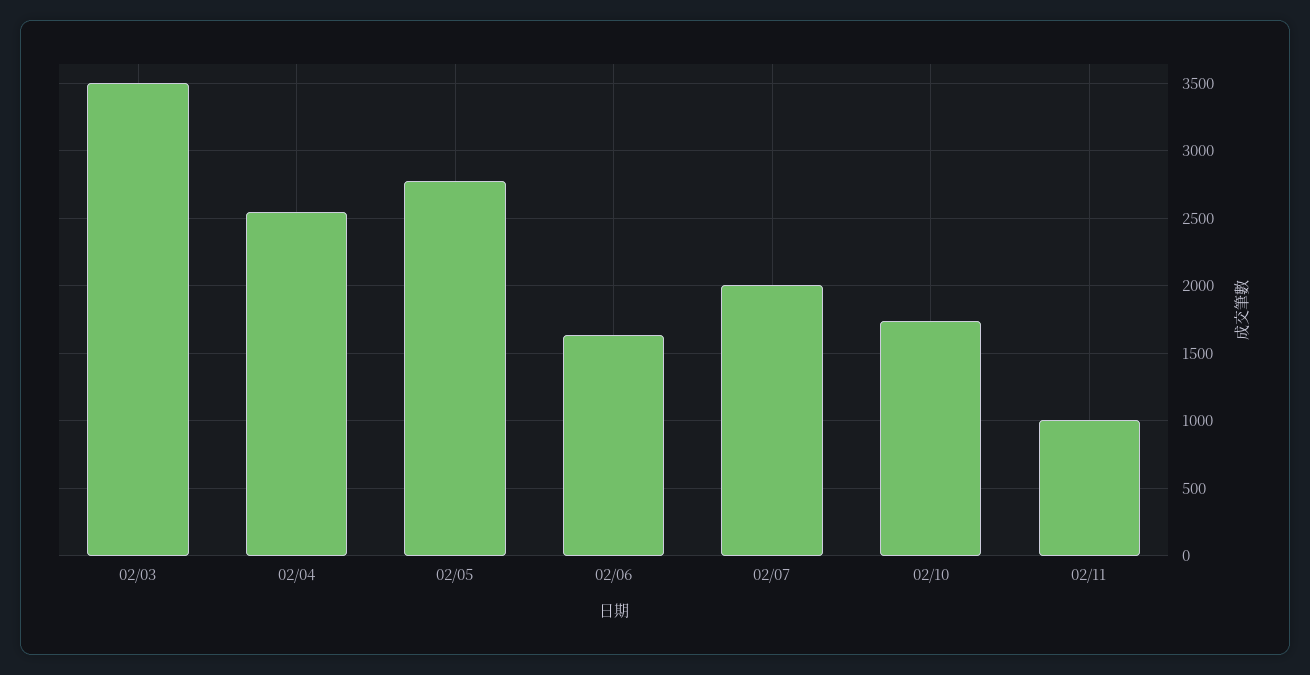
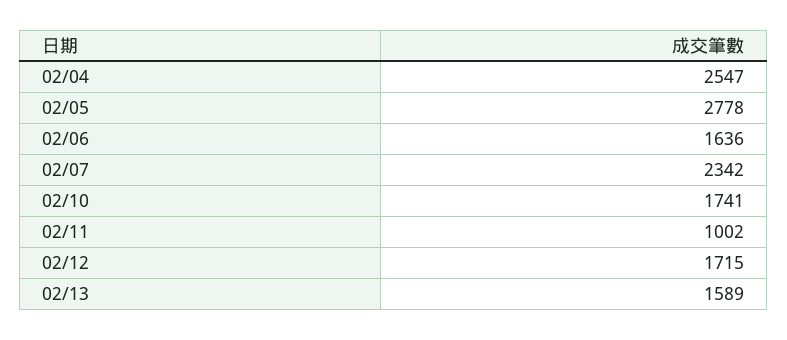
02/03: 3500 -> none
02/07: 2000 -> 2342
02/12: none -> 1715
02/13: none -> 1589

